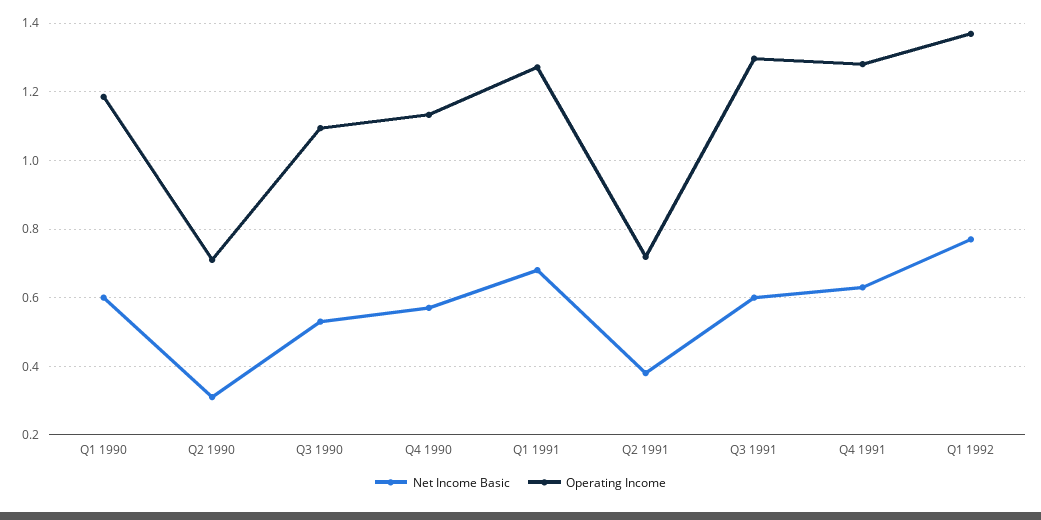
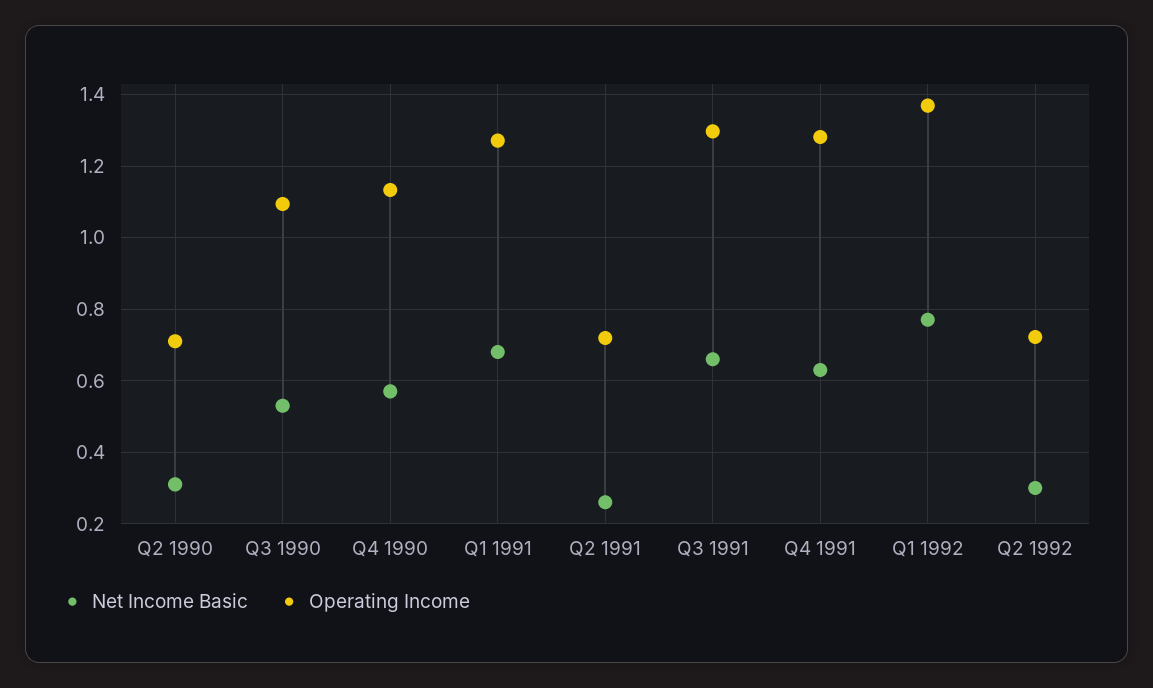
Net Income Basic, Q1 1990: 0.6 -> none
Operating Income, Q1 1990: 1.18 -> none
Net Income Basic, Q2 1991: 0.38 -> 0.26
Net Income Basic, Q3 1991: 0.6 -> 0.66
Net Income Basic, Q2 1992: none -> 0.3
Operating Income, Q2 1992: none -> 0.72

